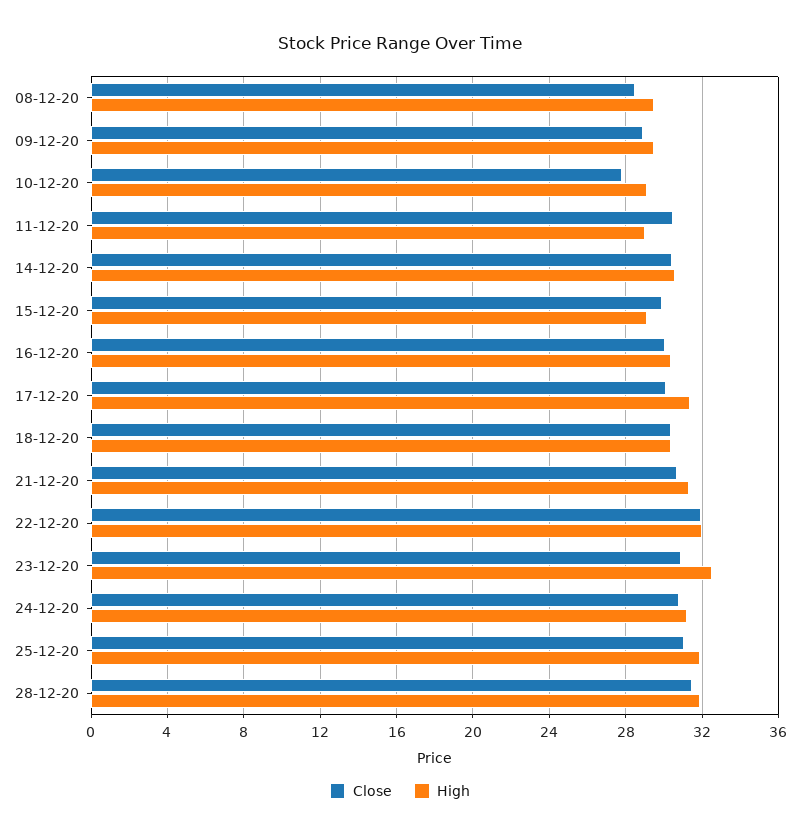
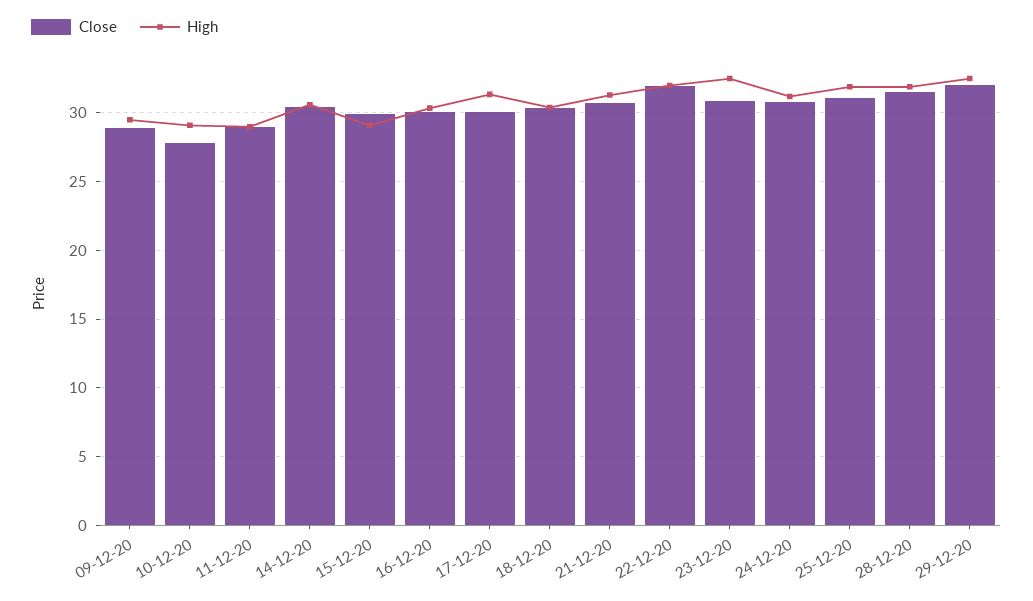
Close, 08-12-20: 28.5 -> none
High, 08-12-20: 29.5 -> none
Close, 11-12-20: 30.5 -> 29
Close, 29-12-20: none -> 32
High, 29-12-20: none -> 32.5

